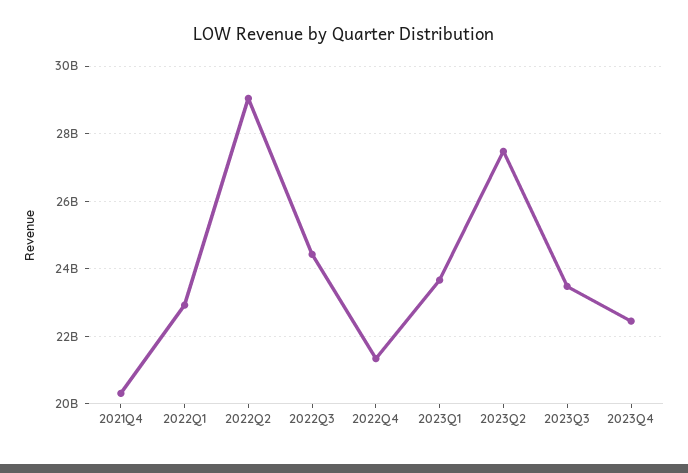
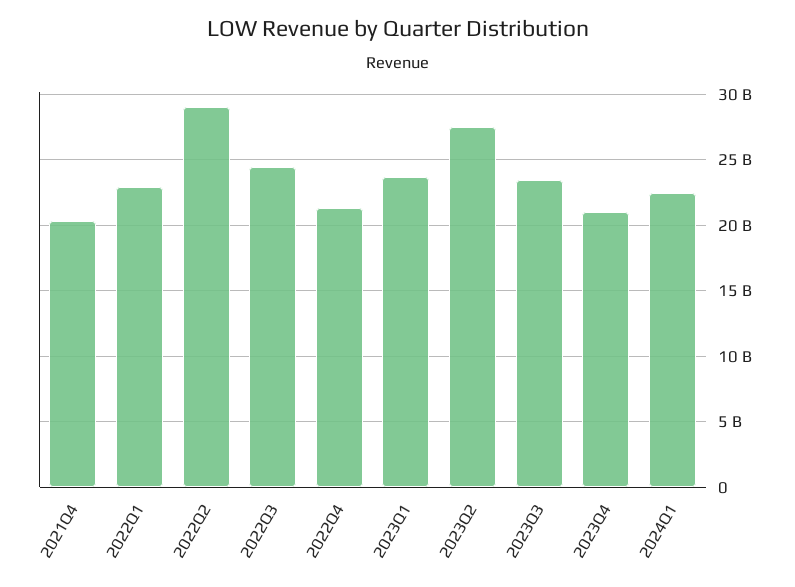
2023Q4: 22400000000 -> 21000000000
2024Q1: none -> 22500000000

